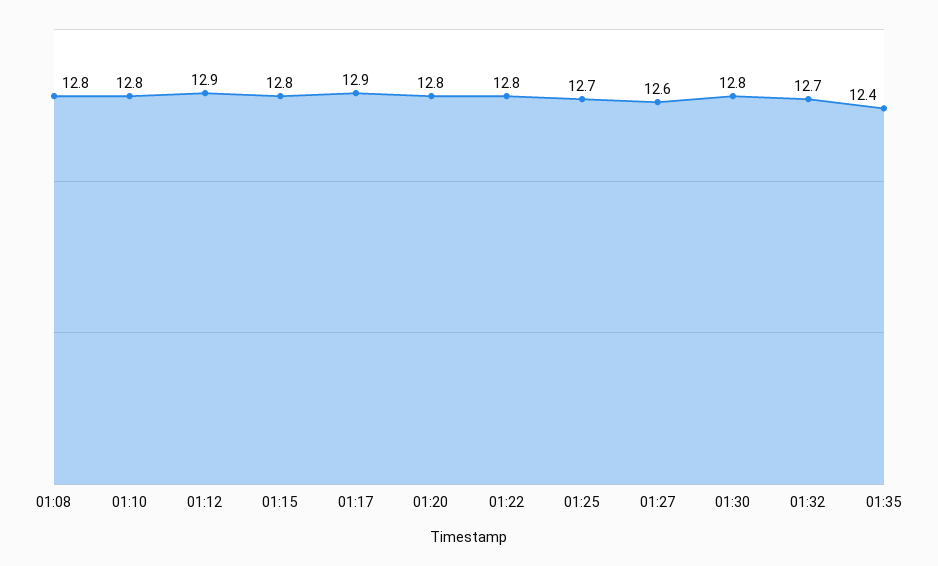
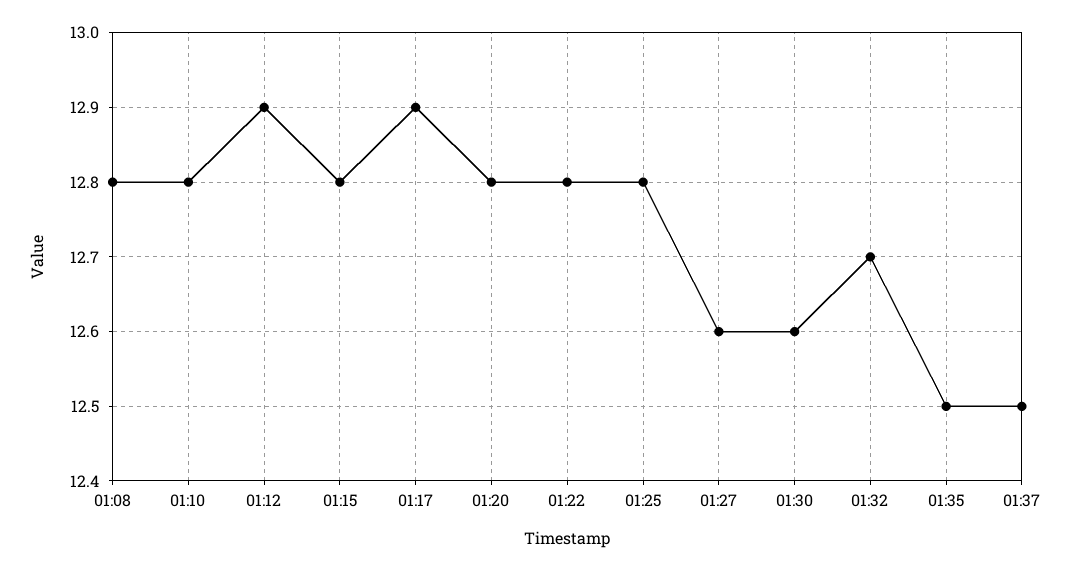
01:25: 12.7 -> 12.8
01:30: 12.8 -> 12.6
01:35: 12.4 -> 12.5
01:37: none -> 12.5

